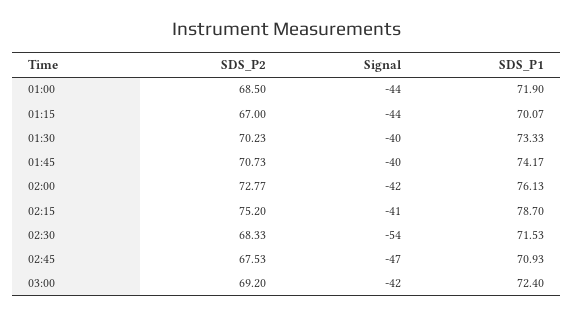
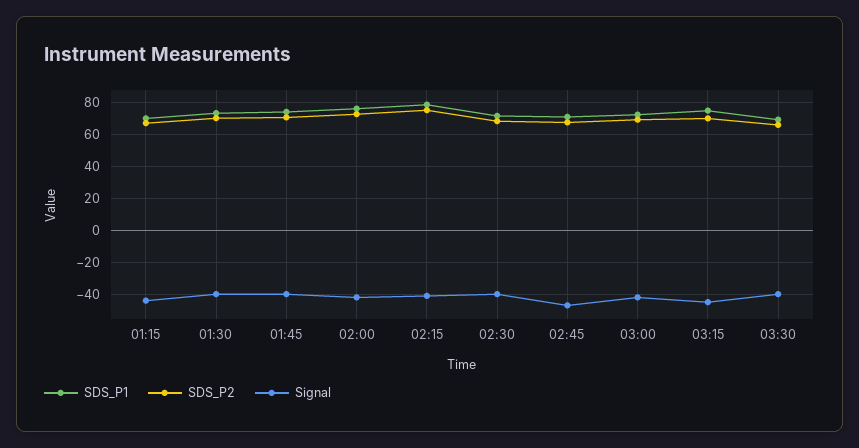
SDS_P2, 01:00: 68.5 -> none
Signal, 01:00: -44 -> none
SDS_P1, 01:00: 71.9 -> none
Signal, 02:30: -54 -> -40
SDS_P1, 03:15: none -> 75
SDS_P2, 03:15: none -> 70
Signal, 03:15: none -> -45
SDS_P1, 03:30: none -> 70
SDS_P2, 03:30: none -> 65
Signal, 03:30: none -> -40

